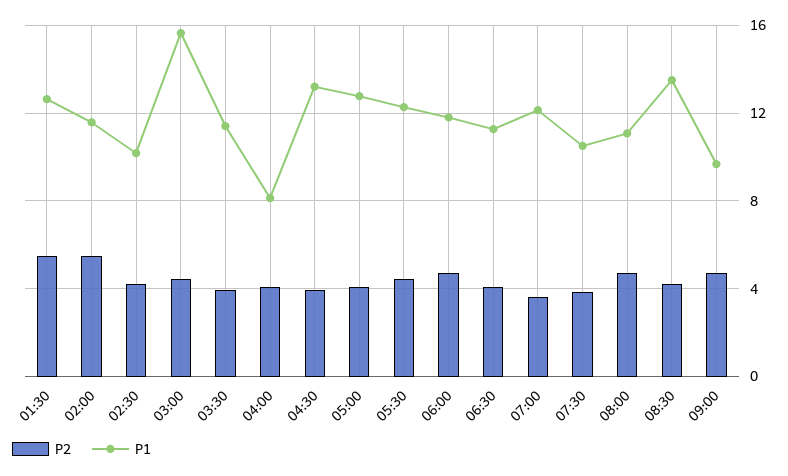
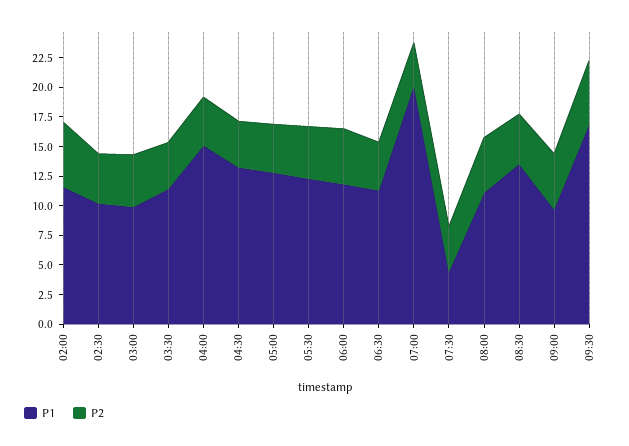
P2, 01:30: 5.5 -> none
P1, 01:30: 12.5 -> none
P1, 03:00: 15.5 -> 10
P1, 04:00: 8 -> 15
P1, 07:00: 12 -> 20
P1, 07:30: 10.5 -> 5
P1, 09:30: none -> 17.5
P2, 09:30: none -> 5

